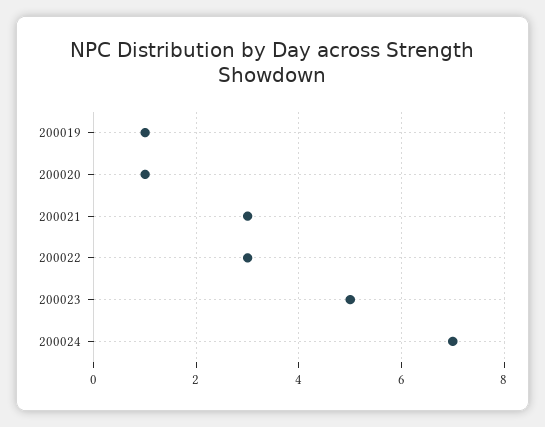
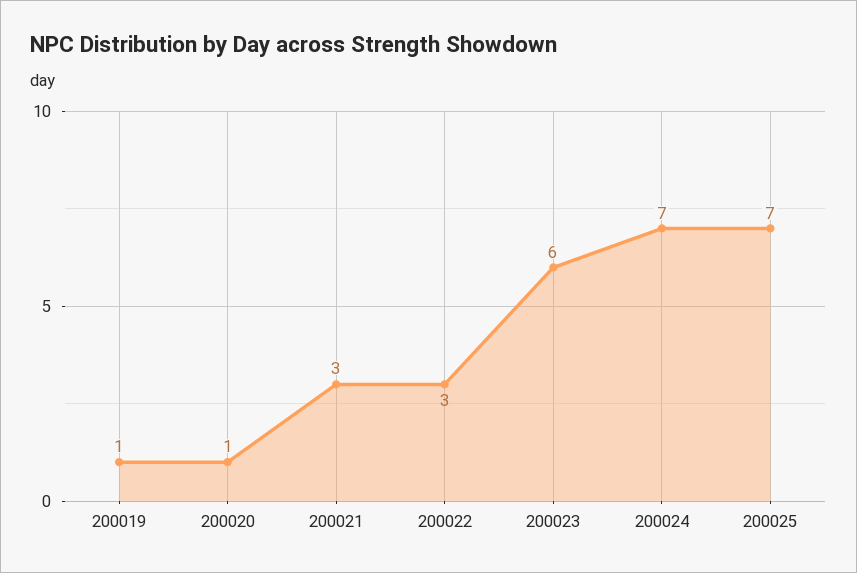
200023: 5 -> 6
200025: none -> 7

